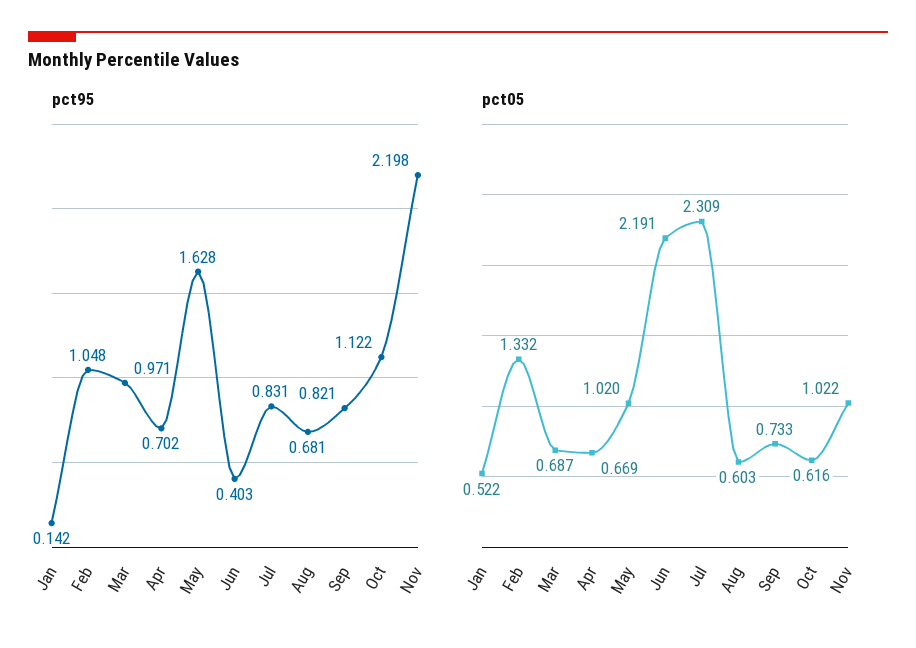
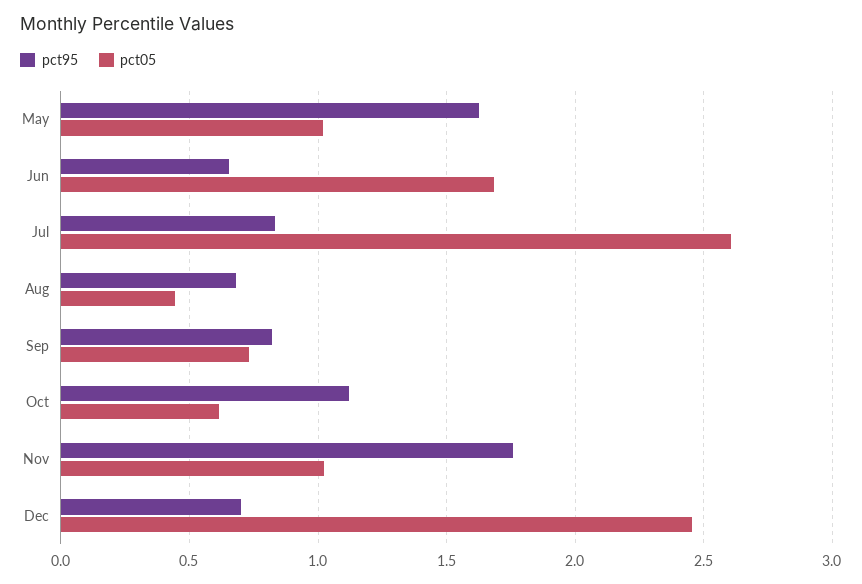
pct95, Jan: 0.142 -> none
pct95, Feb: 1.048 -> none
pct95, Mar: 0.971 -> none
pct95, Apr: 0.702 -> none
pct95, Jun: 0.403 -> 0.65
pct95, Nov: 2.198 -> 1.75
pct05, Jan: 0.522 -> none
pct05, Feb: 1.332 -> none
pct05, Mar: 0.687 -> none
pct05, Apr: 0.669 -> none
pct05, Jun: 2.191 -> 1.7
pct05, Jul: 2.309 -> 2.6
pct05, Aug: 0.603 -> 0.45
pct95, Dec: none -> 0.7
pct05, Dec: none -> 2.45

